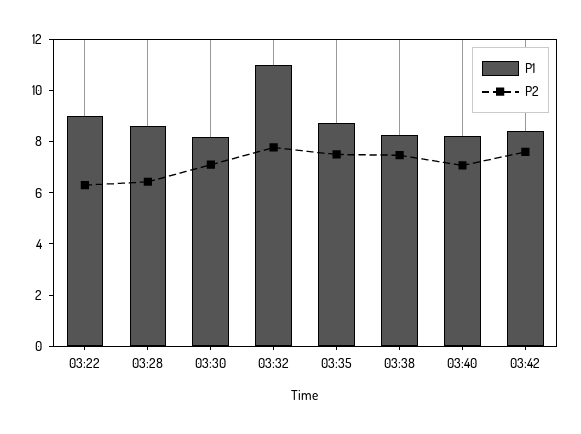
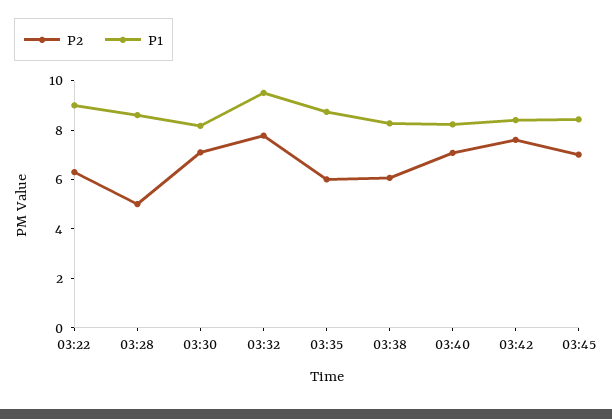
P2, 03:28: 6.5 -> 5
P1, 03:32: 11 -> 9.5
P2, 03:35: 7.5 -> 6
P2, 03:38: 7.5 -> 6
P2, 03:45: none -> 7
P1, 03:45: none -> 8.5

